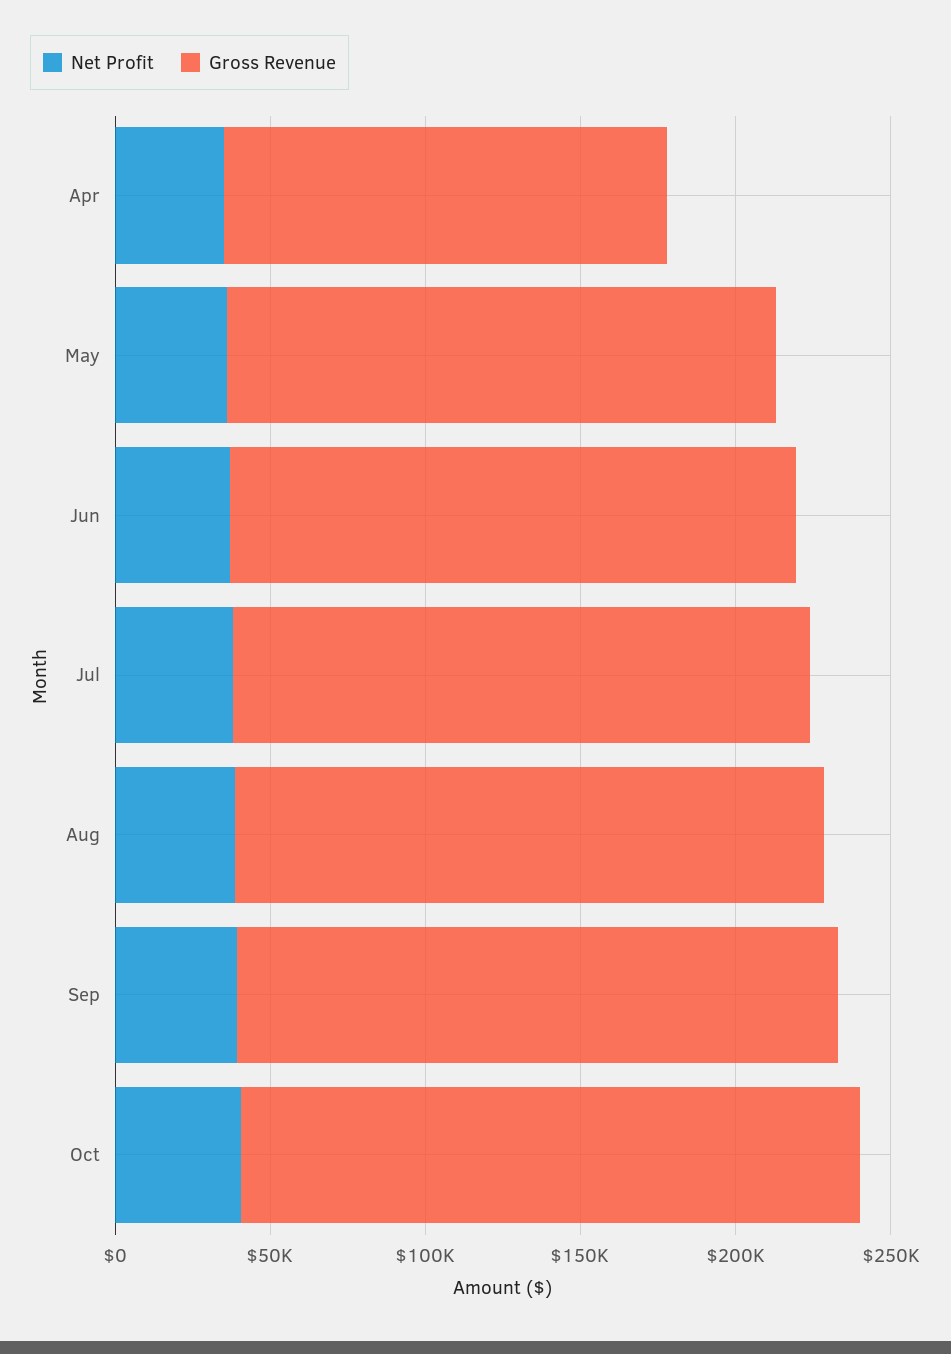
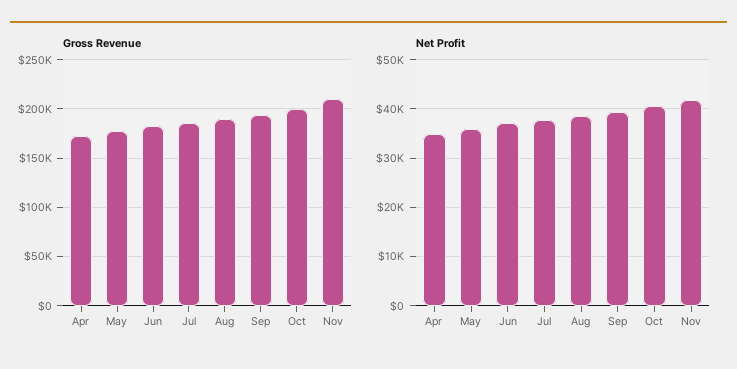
Gross Revenue, Apr: 140000 -> 170000
Gross Revenue, Nov: none -> 210000
Net Profit, Nov: none -> 42000

